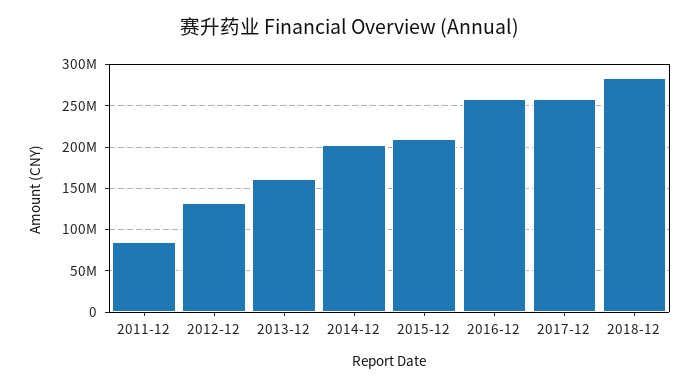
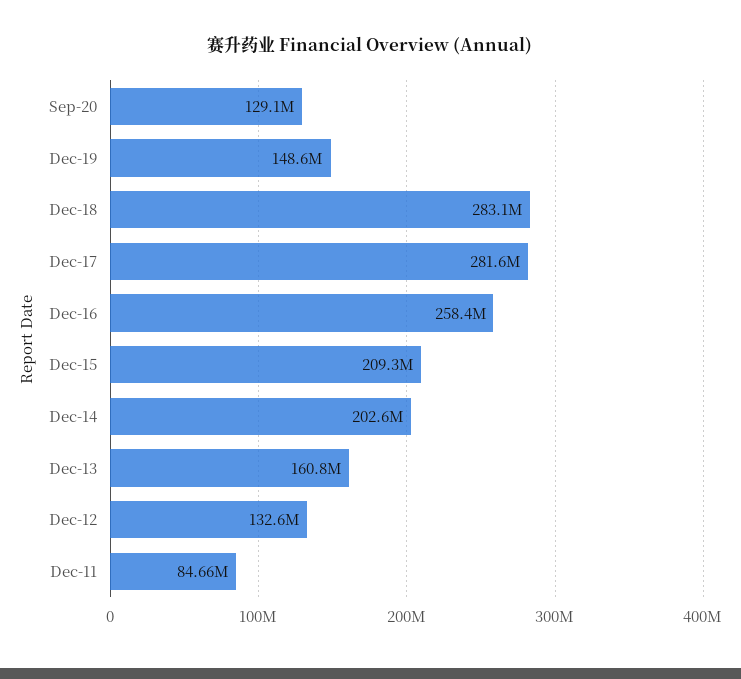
2017-12: 260000000 -> 281600000
Sep-20: none -> 129100000
Dec-19: none -> 148600000

